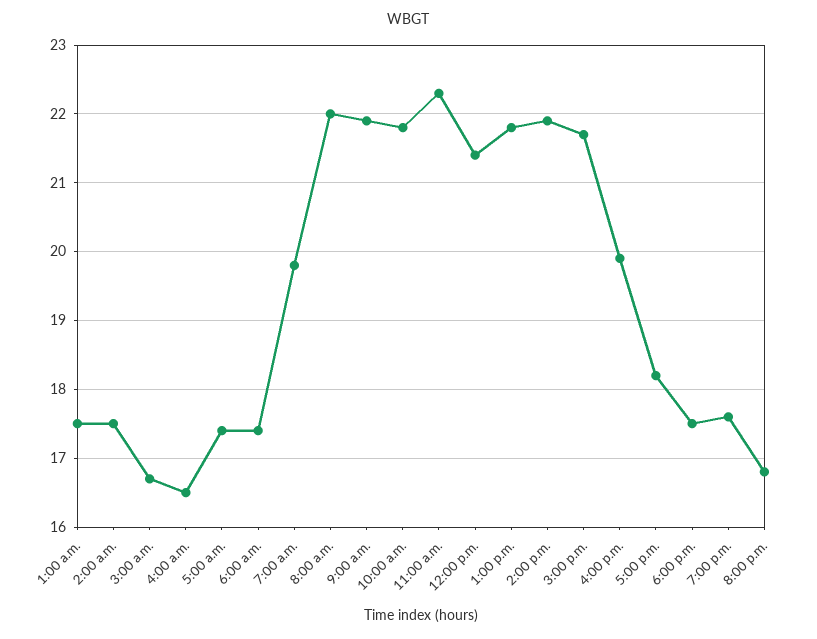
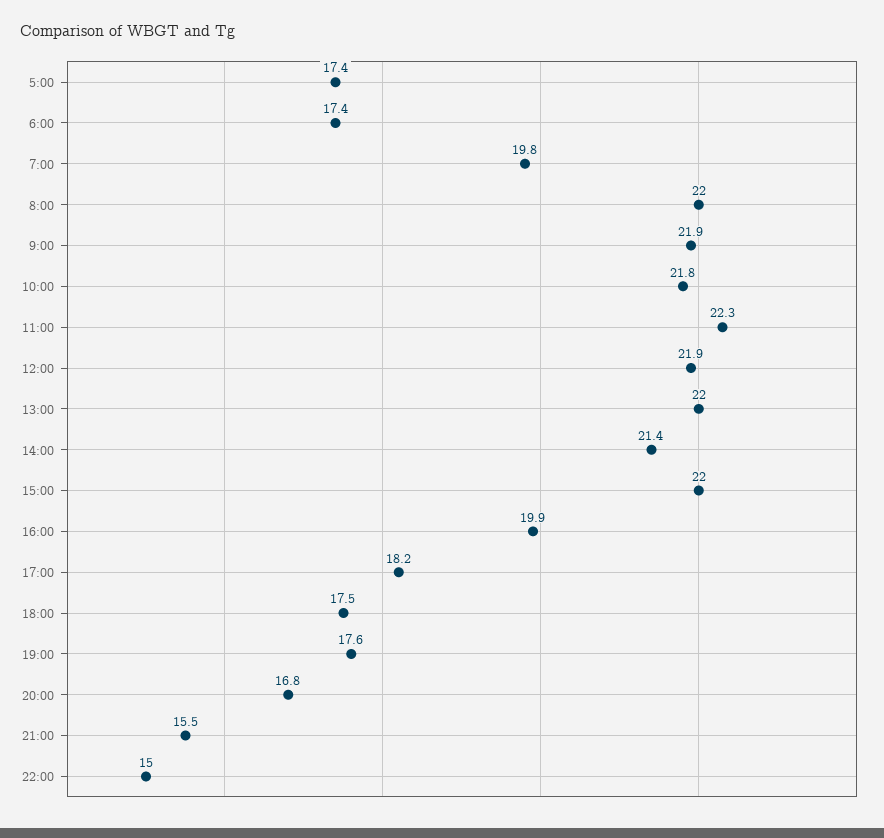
1:00 a.m.: 17.5 -> none
2:00 a.m.: 17.5 -> none
3:00 a.m.: 16.7 -> none
4:00 a.m.: 16.5 -> none
12:00 p.m.: 21.4 -> 21.9
1:00 p.m.: 21.8 -> 22
2:00 p.m.: 21.9 -> 21.4
3:00 p.m.: 21.7 -> 22
21:00: none -> 15.5
22:00: none -> 15

